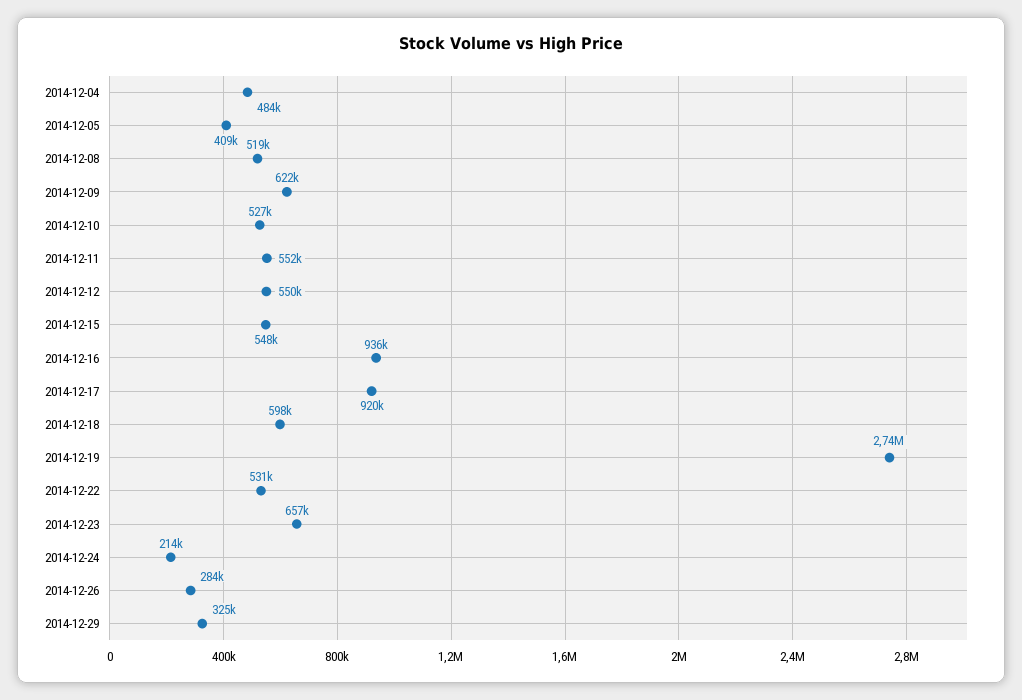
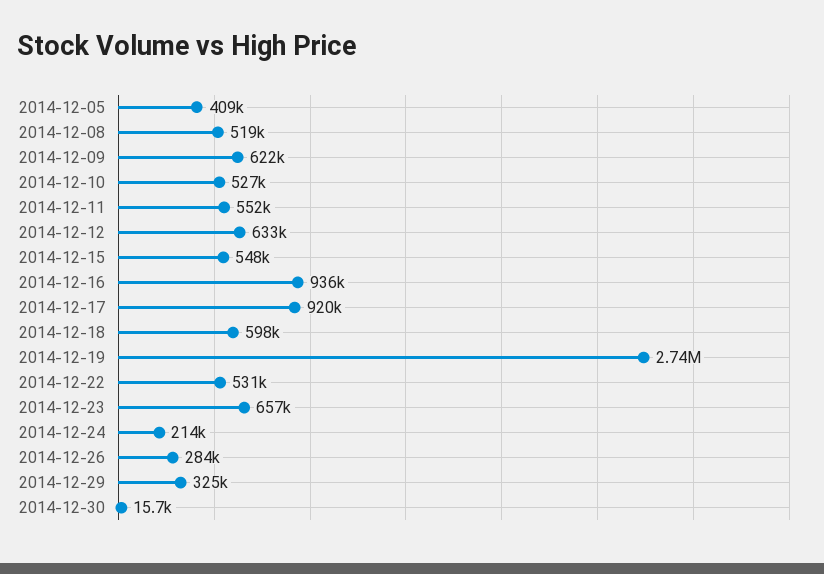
2014-12-04: 484000 -> none
2014-12-12: 550000 -> 633000
2014-12-30: none -> 15700

